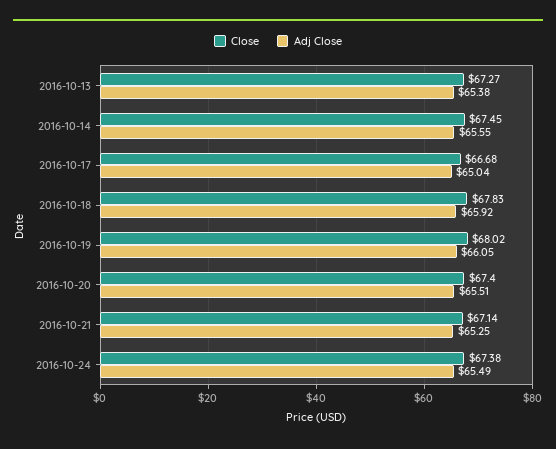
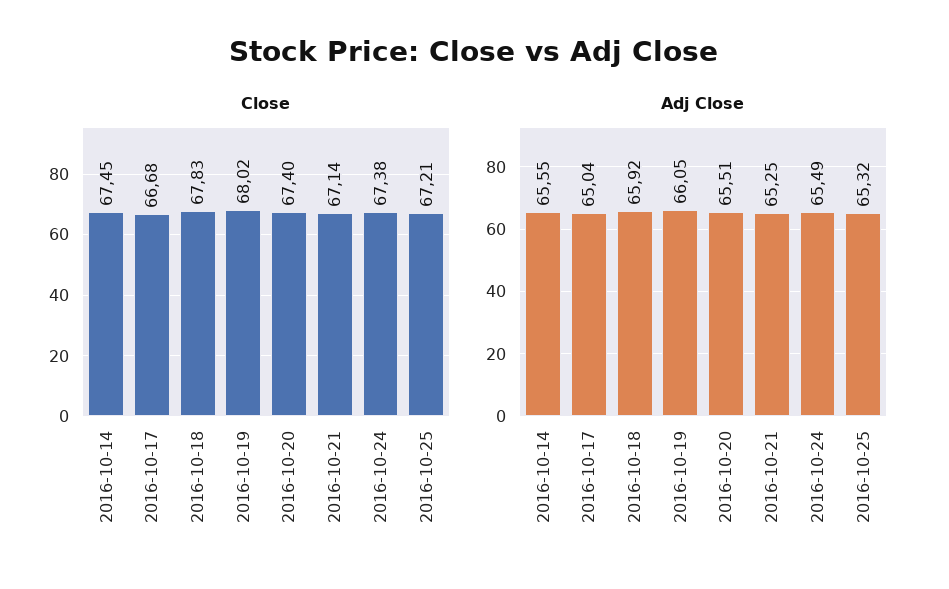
Close, 2016-10-13: 67.27 -> none
Adj Close, 2016-10-13: 65.38 -> none
Close, 2016-10-25: none -> 67.21
Adj Close, 2016-10-25: none -> 65.32

